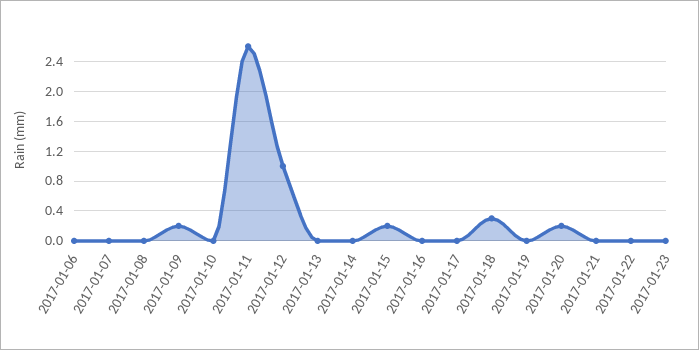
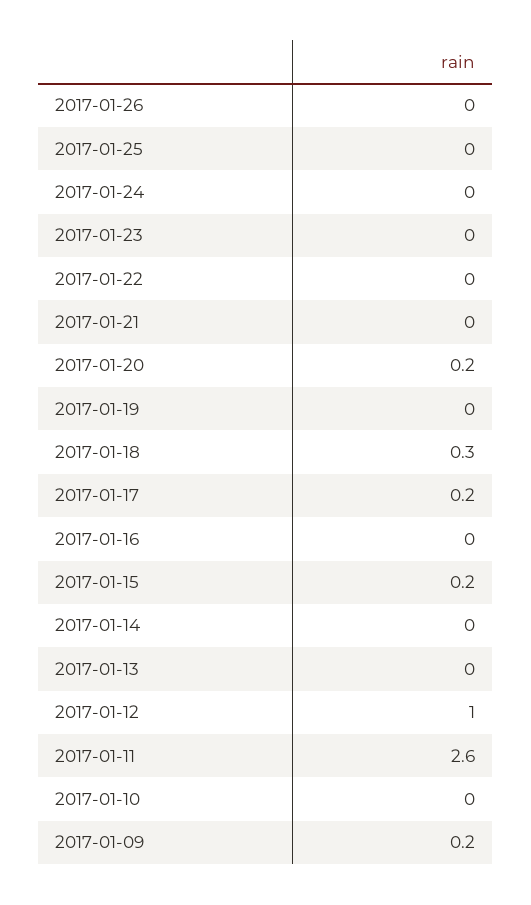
2017-01-06: 0 -> none
2017-01-07: 0 -> none
2017-01-08: 0 -> none
2017-01-17: 0 -> 0.2
2017-01-26: none -> 0
2017-01-25: none -> 0
2017-01-24: none -> 0

